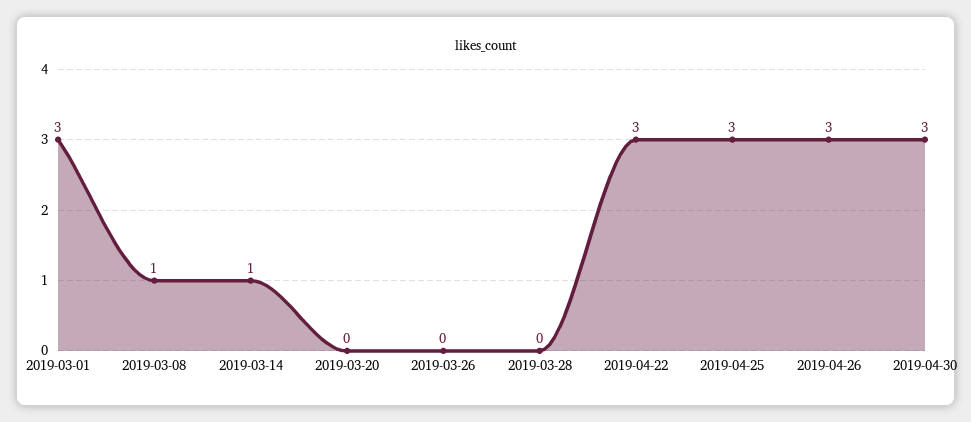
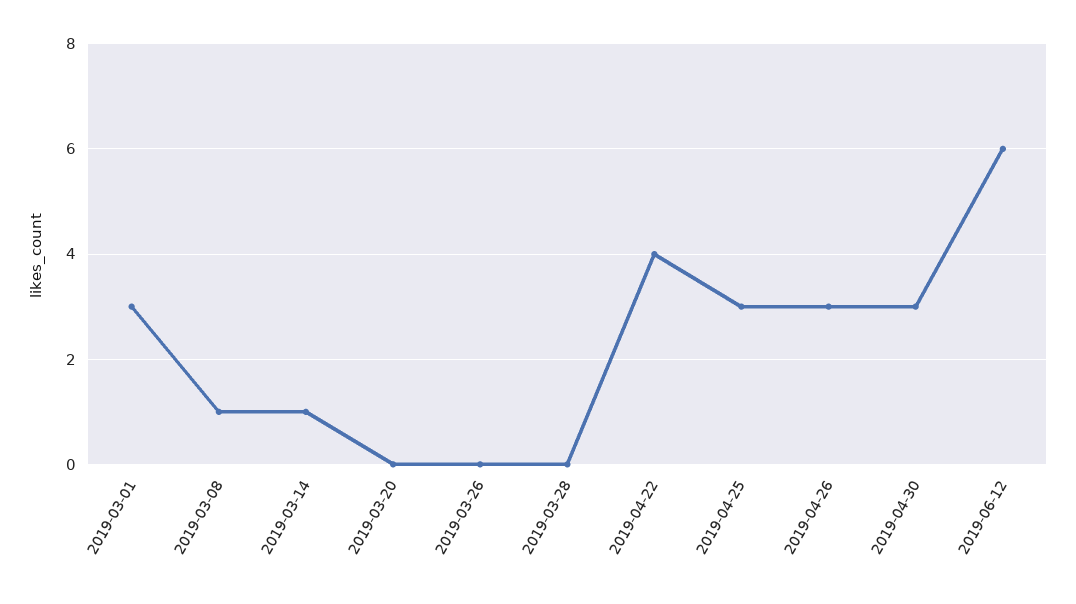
2019-04-22: 3 -> 4
2019-06-12: none -> 6

